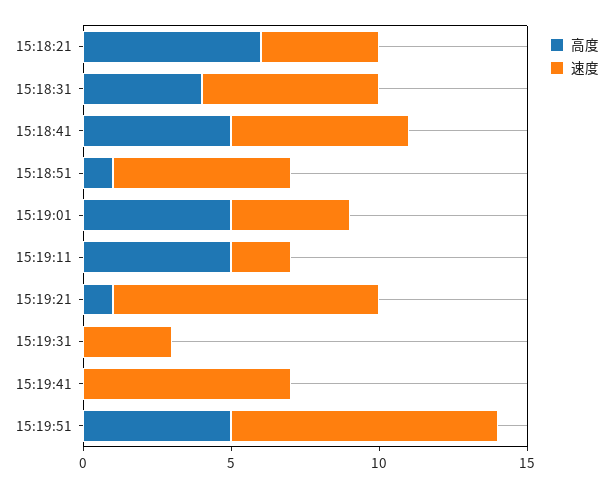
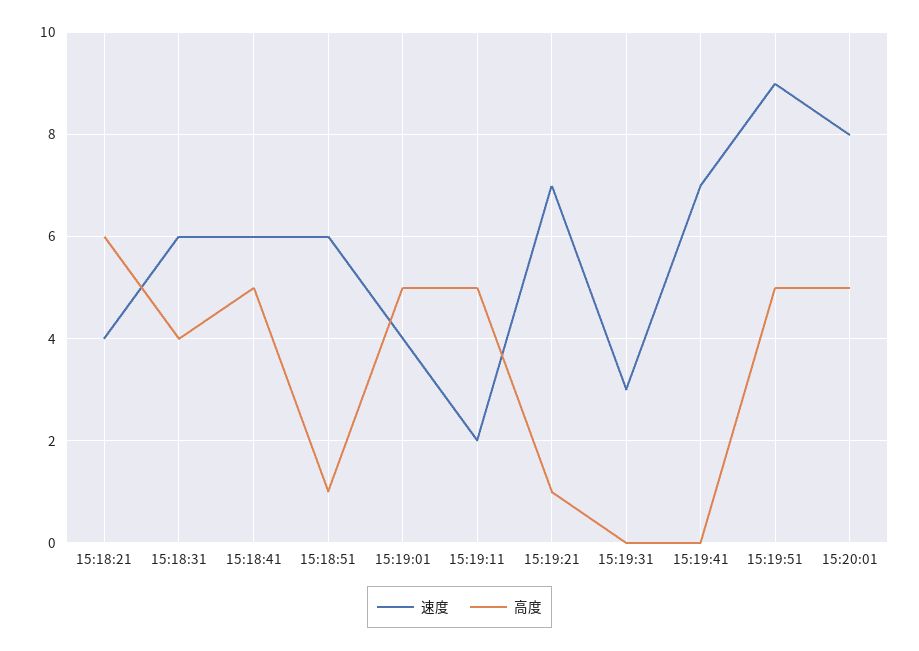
速度, 15:19:21: 9 -> 7
速度, 15:20:01: none -> 8
高度, 15:20:01: none -> 5

